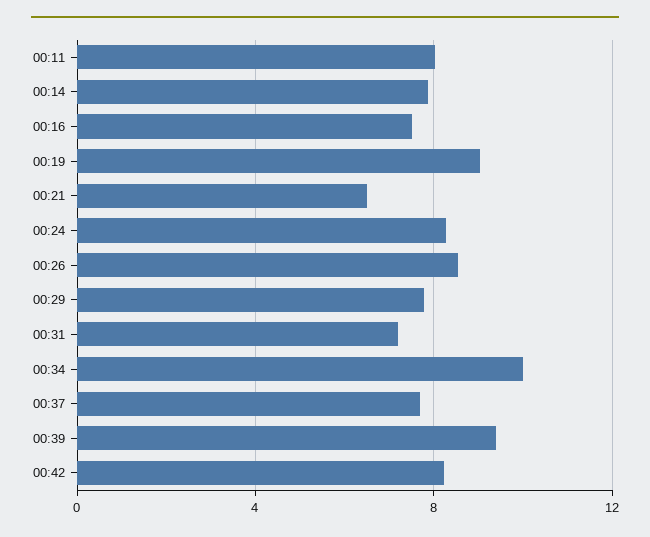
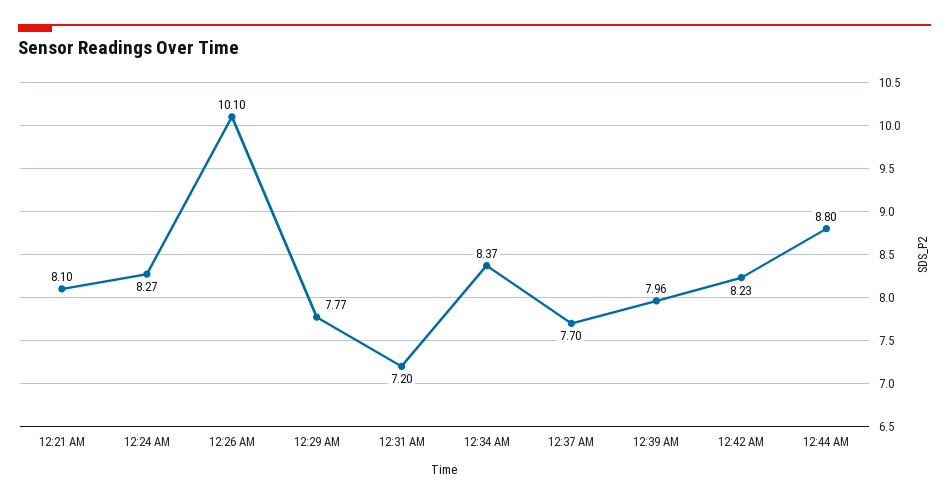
00:11: 8 -> none
00:14: 8 -> none
00:16: 7.5 -> none
00:19: 9 -> none
00:21: 6.5 -> 8.1
00:26: 8.5 -> 10.1
00:34: 10 -> 8.37
00:39: 9.5 -> 7.96
12:44 AM: none -> 8.8

